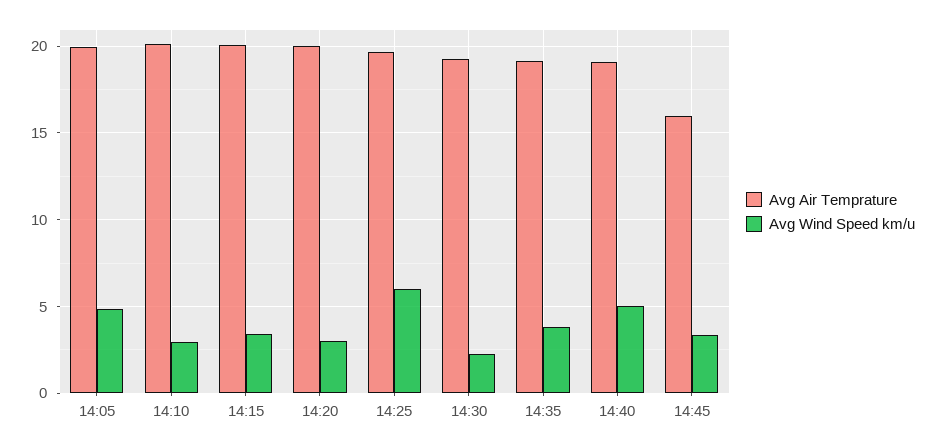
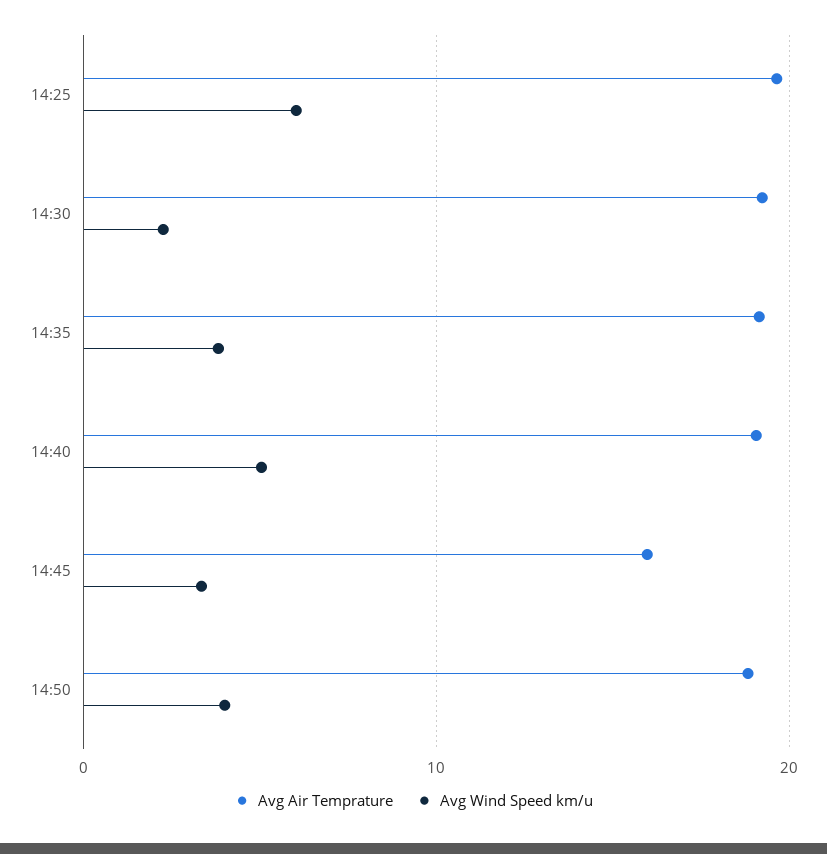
Avg Air Temprature, 14:05: 20 -> none
Avg Wind Speed km/u, 14:05: 5 -> none
Avg Air Temprature, 14:10: 20 -> none
Avg Wind Speed km/u, 14:10: 3 -> none
Avg Air Temprature, 14:15: 20 -> none
Avg Wind Speed km/u, 14:15: 3.5 -> none
Avg Air Temprature, 14:20: 20 -> none
Avg Wind Speed km/u, 14:20: 3 -> none
Avg Air Temprature, 14:50: none -> 19
Avg Wind Speed km/u, 14:50: none -> 4

